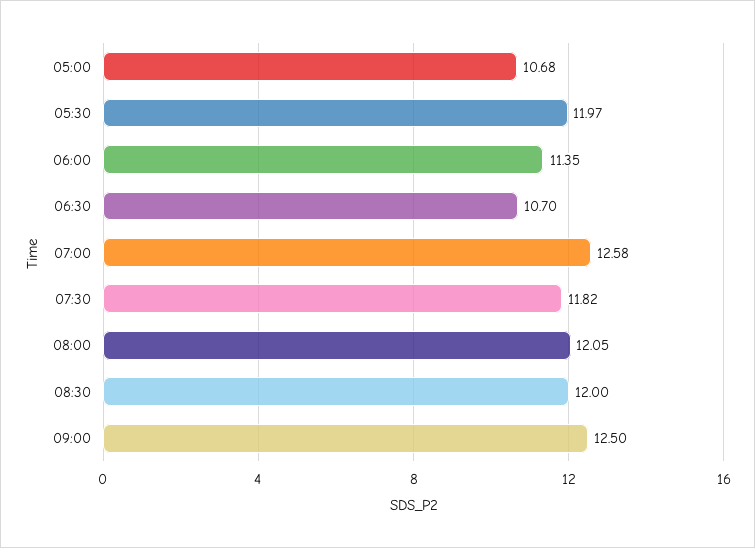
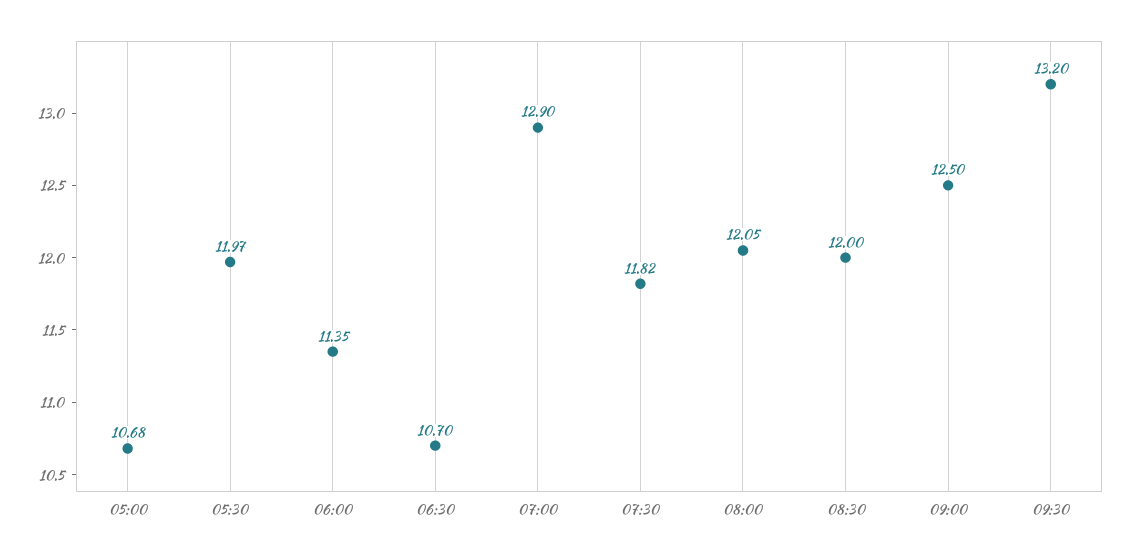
07:00: 12.58 -> 12.9
09:30: none -> 13.2

